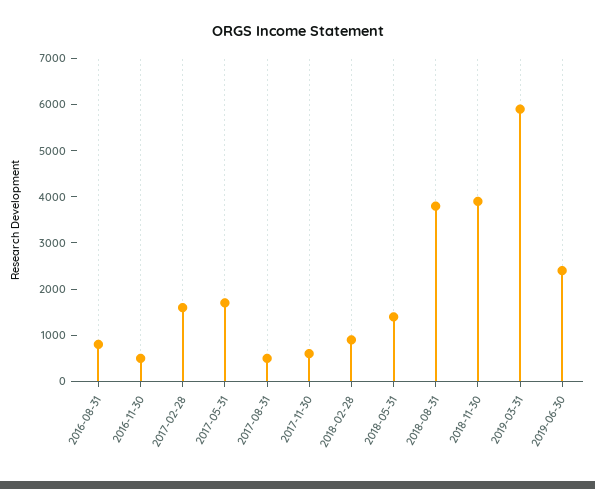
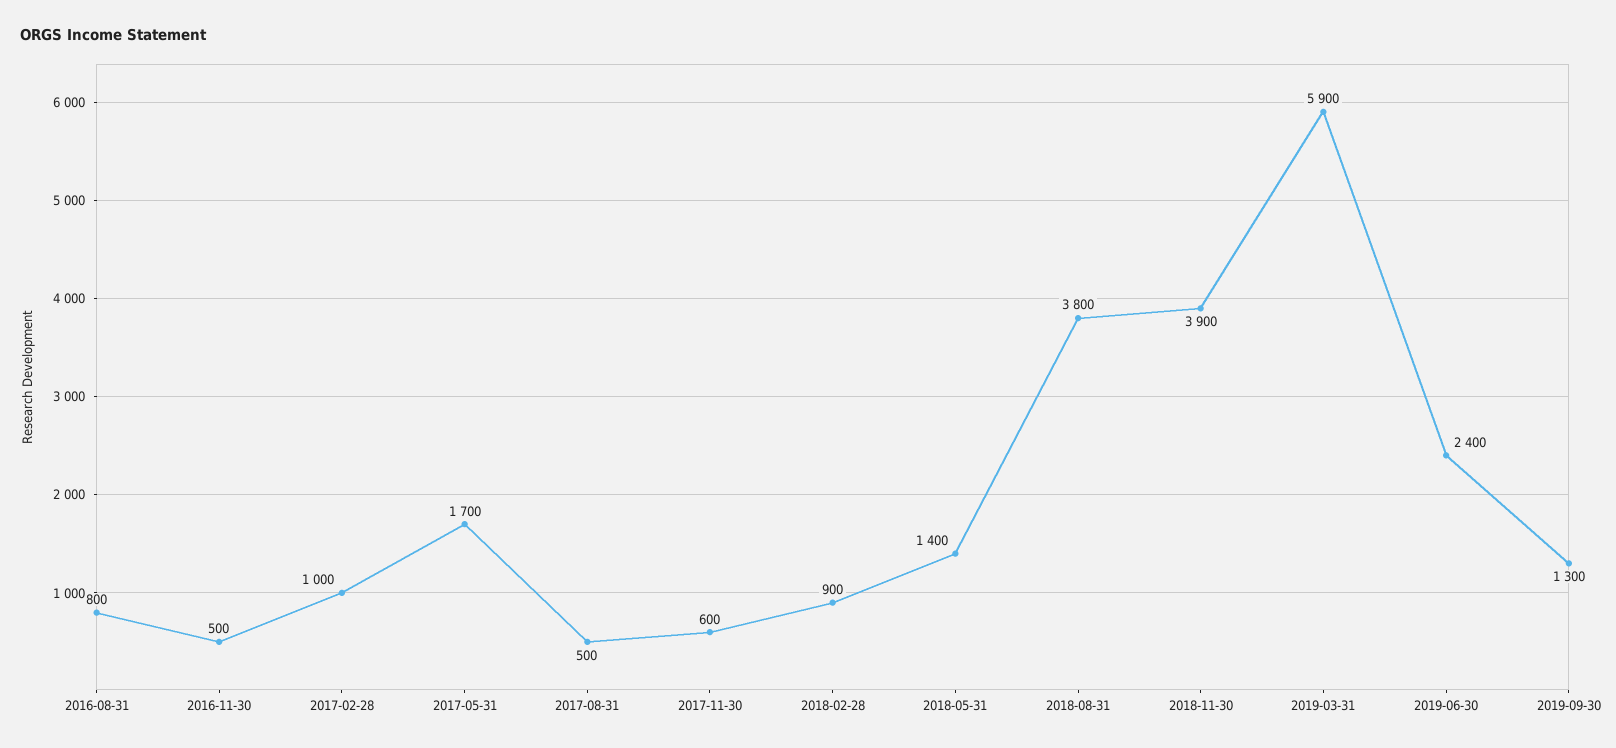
2017-02-28: 1600 -> 1000
2019-09-30: none -> 1300

